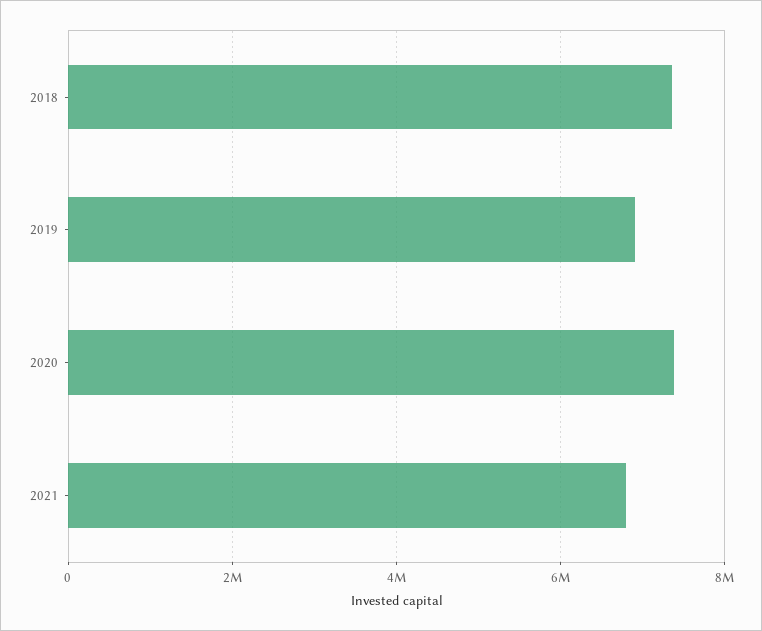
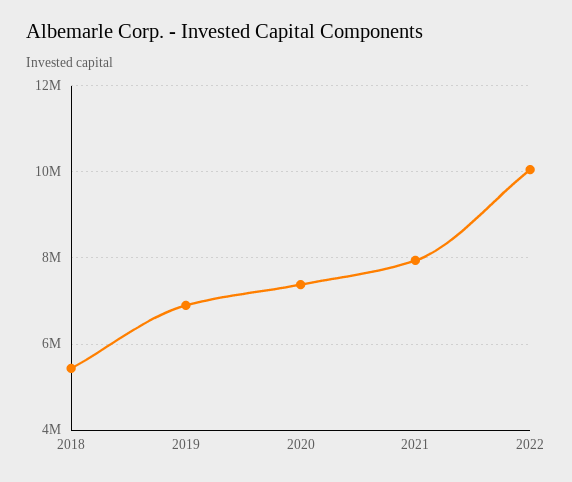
2018: 7400000 -> 5400000
2021: 6800000 -> 8000000
2022: none -> 10000000

